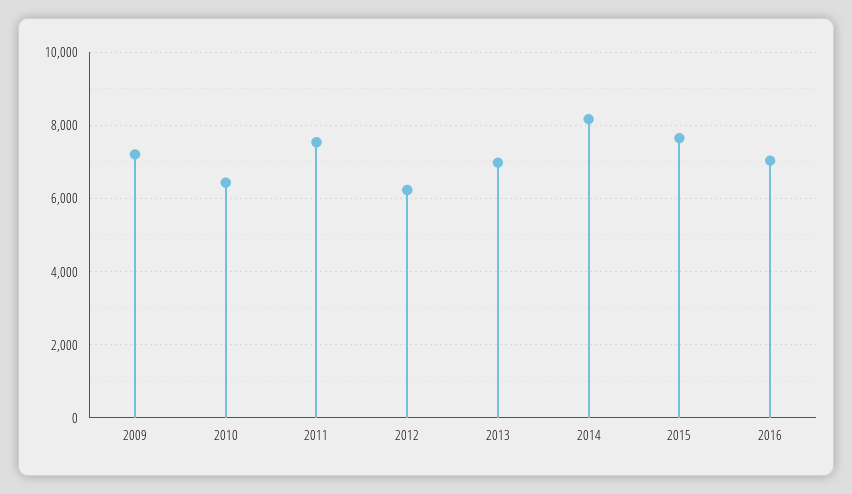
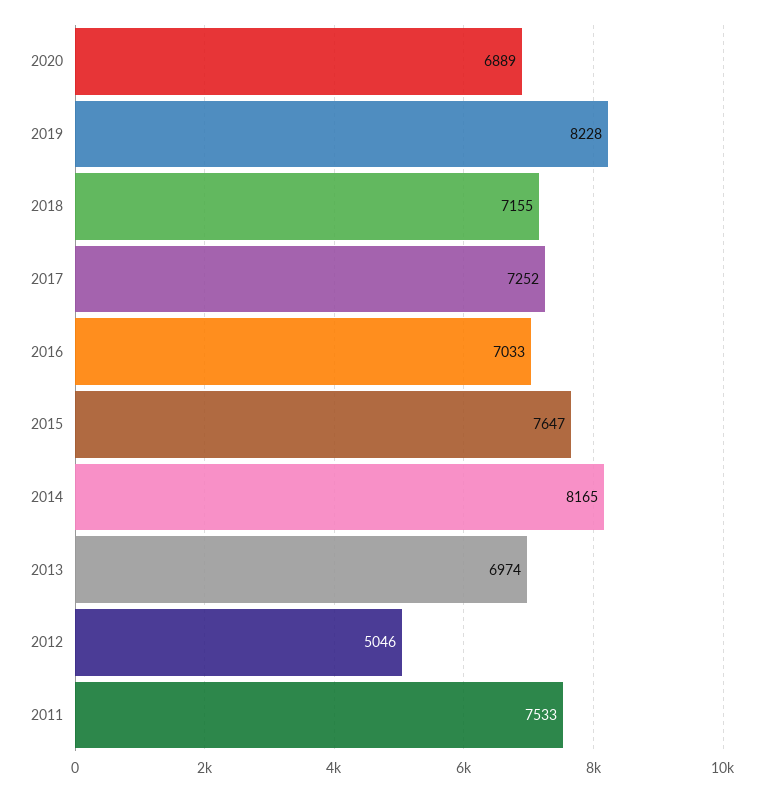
2009: 7200 -> none
2010: 6400 -> none
2012: 6200 -> 5046
2020: none -> 6889
2019: none -> 8228
2018: none -> 7155
2017: none -> 7252

